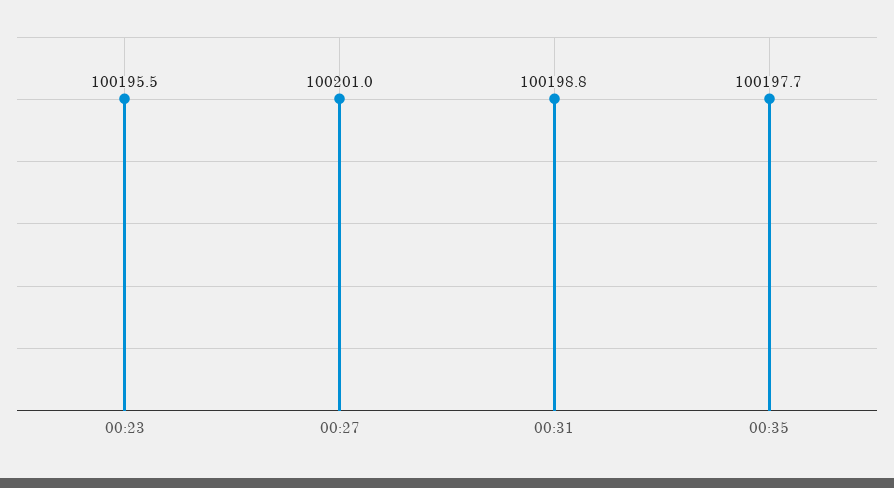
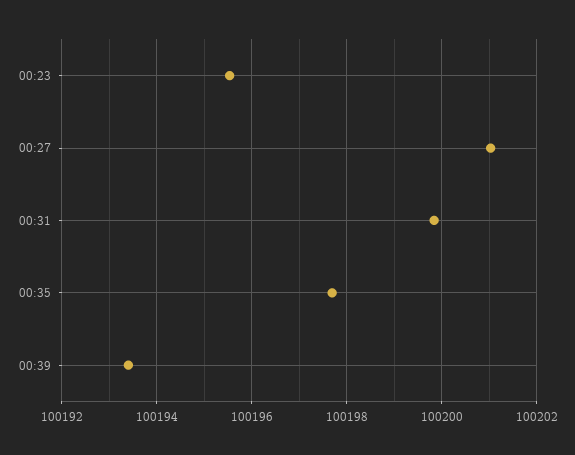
00:31: 100198.8 -> 100199.8
00:39: none -> 100193.4

